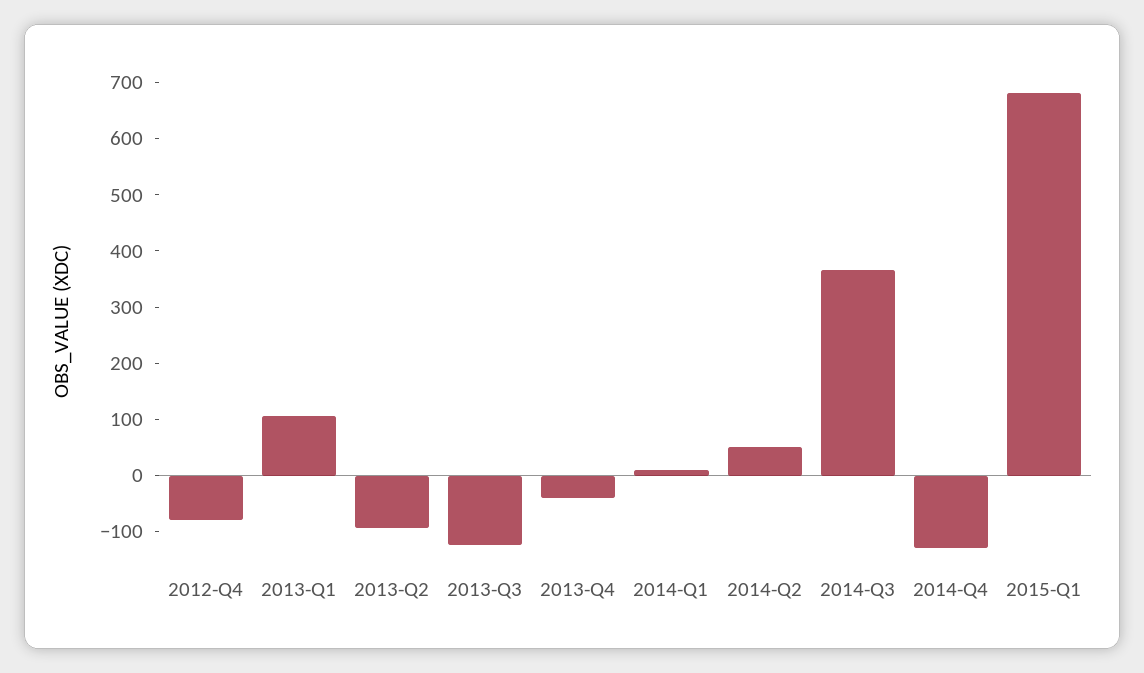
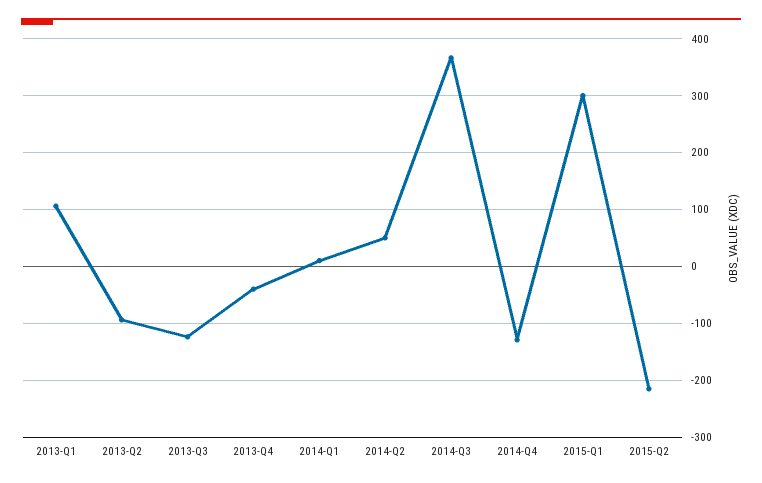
2012-Q4: -80 -> none
2015-Q1: 680 -> 300
2015-Q2: none -> -220

